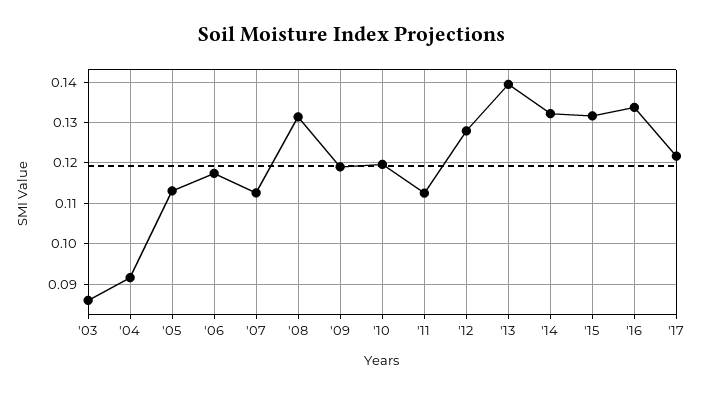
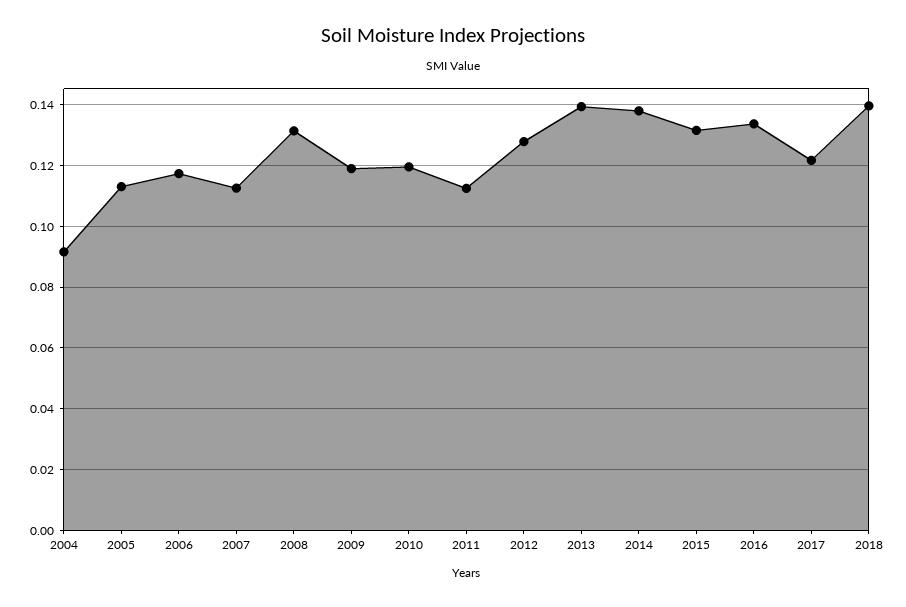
'03: 0.086 -> none
'14: 0.132 -> 0.138
2018: none -> 0.14

